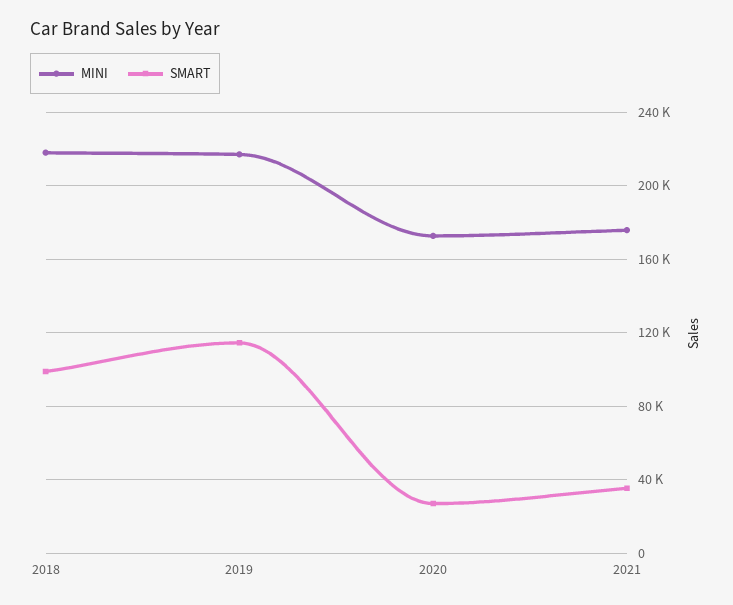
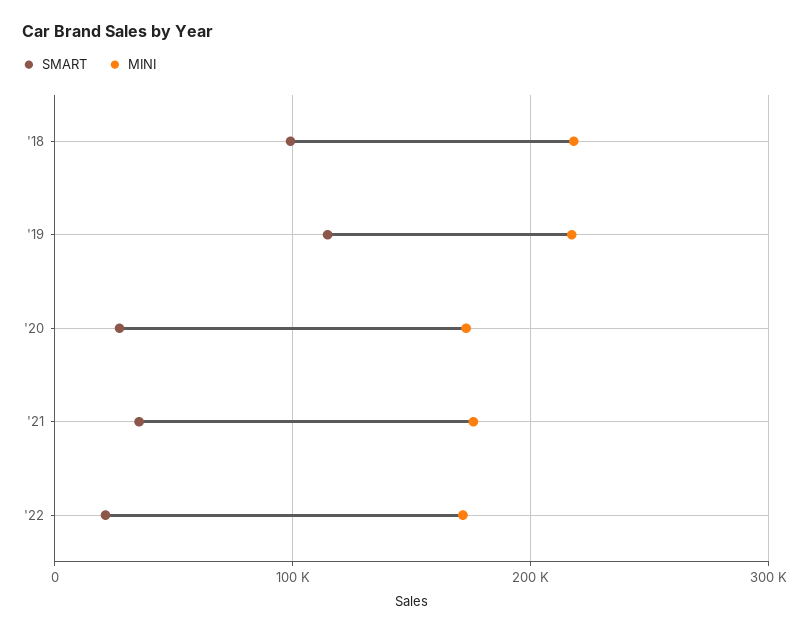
SMART, '22: none -> 20000
MINI, '22: none -> 170000

